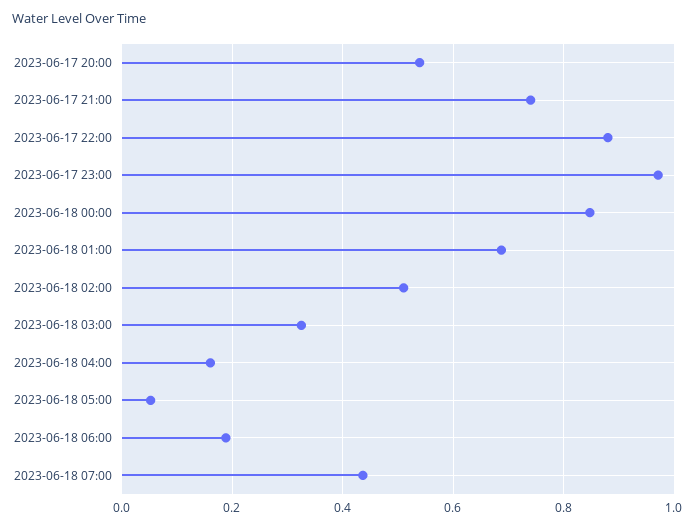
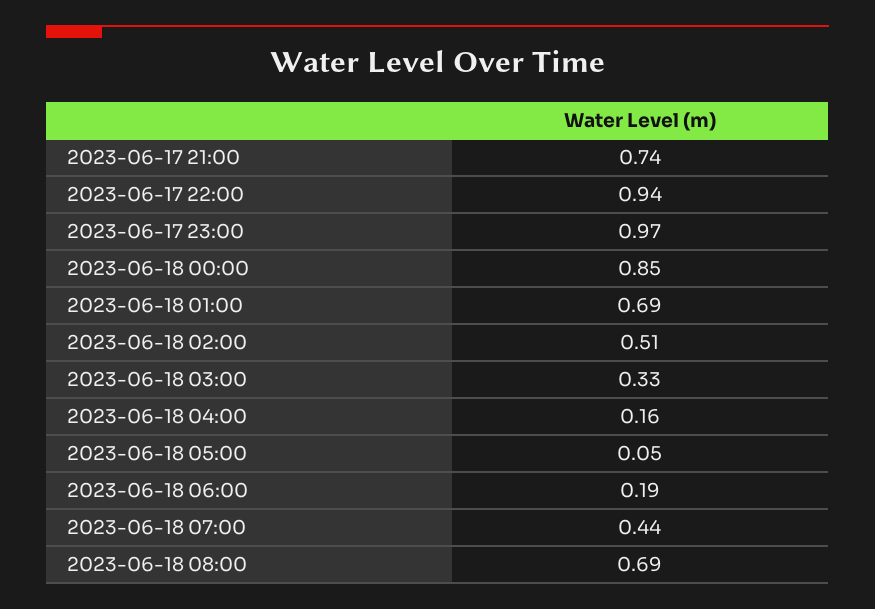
2023-06-17 20:00: 0.54 -> none
2023-06-17 22:00: 0.88 -> 0.94
2023-06-18 08:00: none -> 0.69

